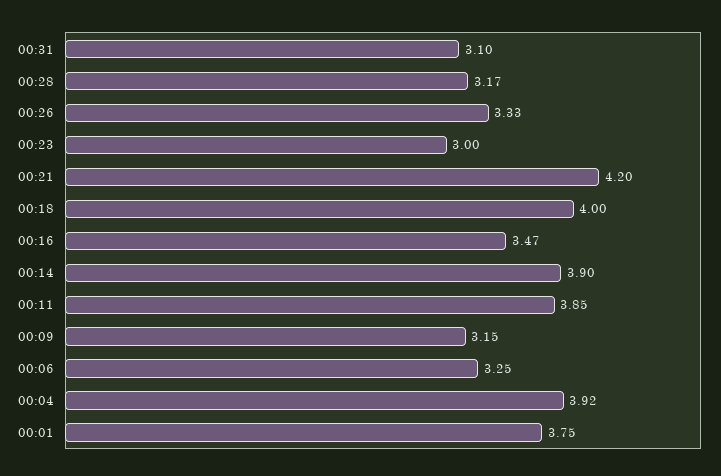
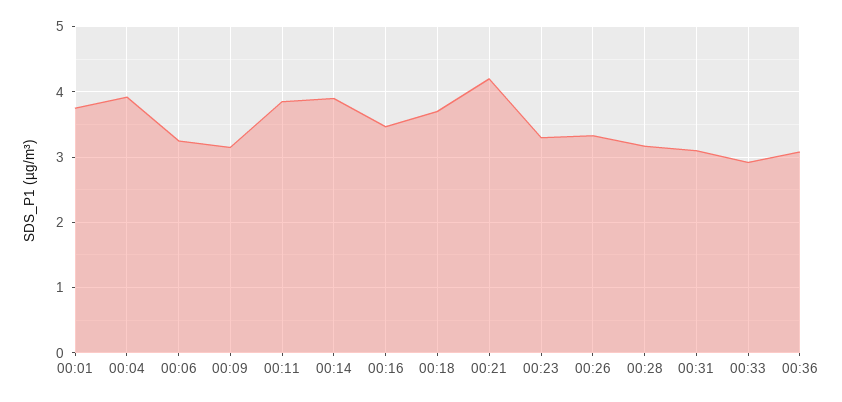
00:23: 3 -> 3.3
00:18: 4 -> 3.7
00:33: none -> 2.9
00:36: none -> 3.1

